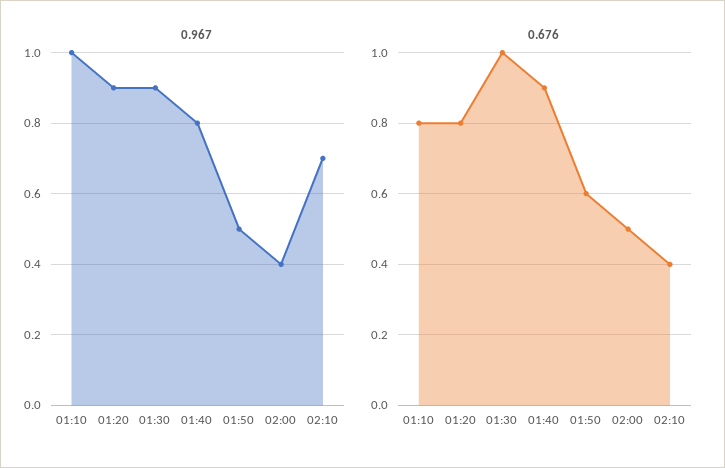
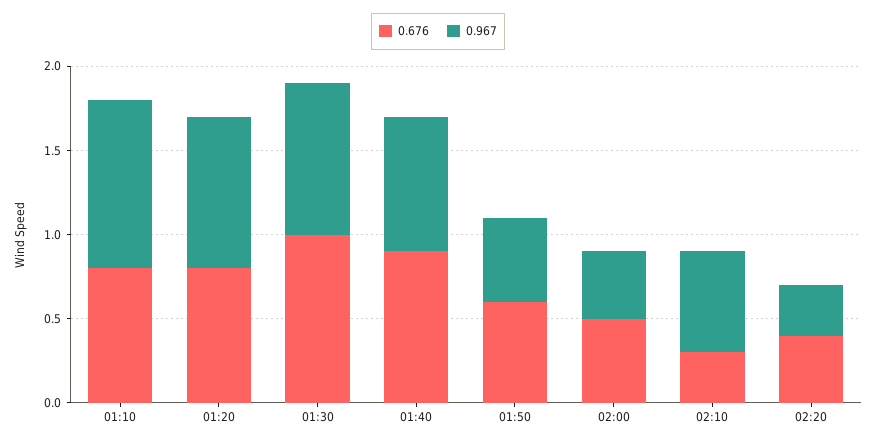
0.967, 02:10: 0.7 -> 0.6
0.676, 02:10: 0.4 -> 0.3
0.676, 02:20: none -> 0.4
0.967, 02:20: none -> 0.3

